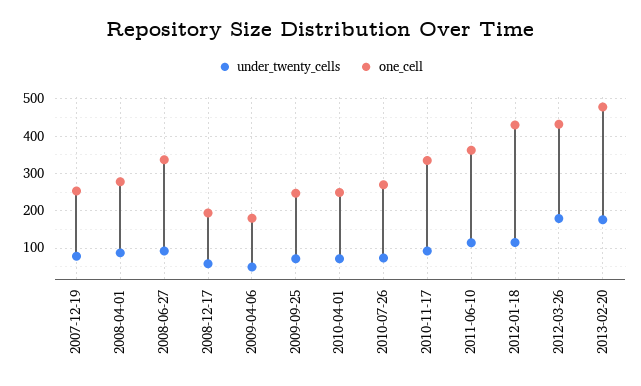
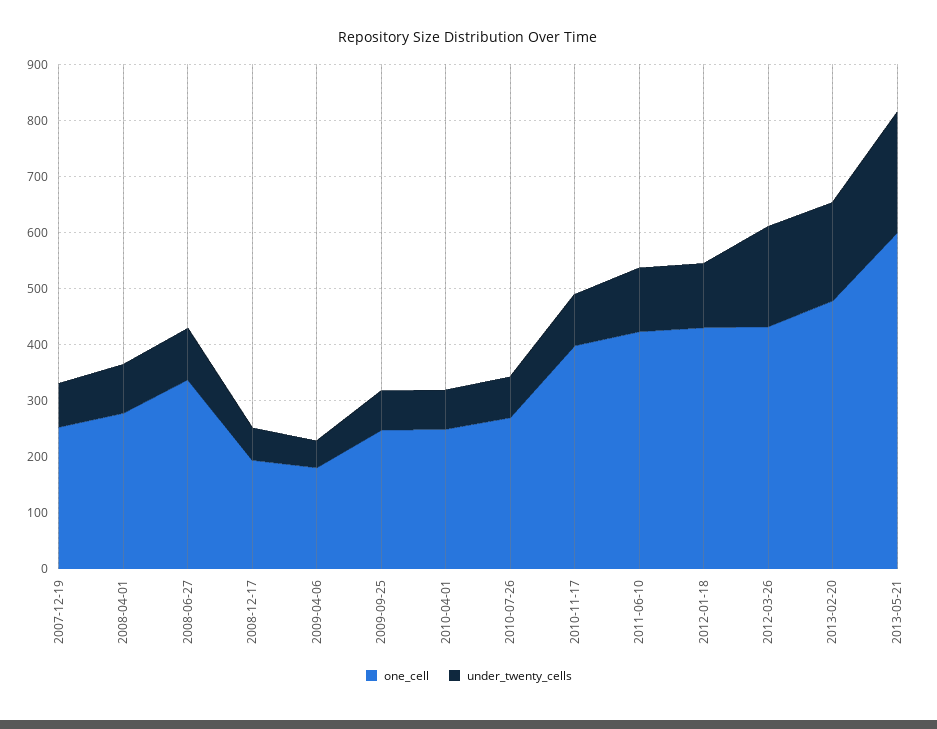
one_cell, 2010-11-17: 340 -> 400
one_cell, 2011-06-10: 360 -> 420
one_cell, 2013-05-21: none -> 600
under_twenty_cells, 2013-05-21: none -> 220

